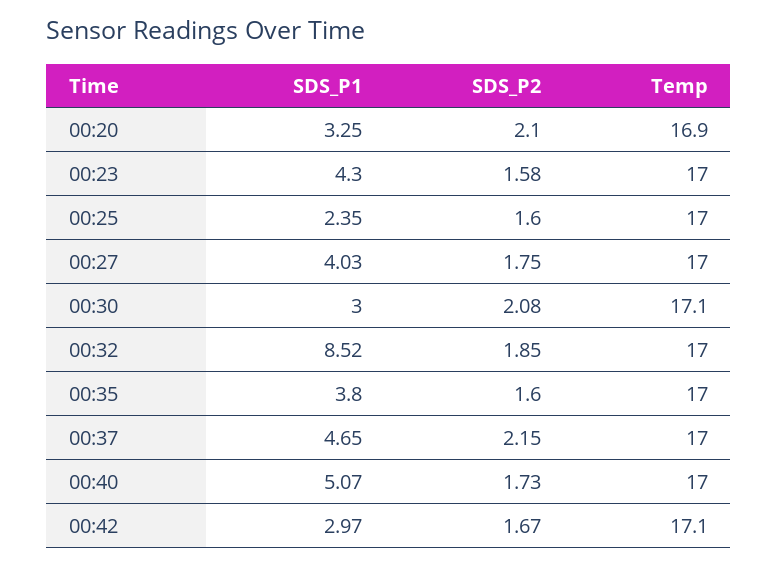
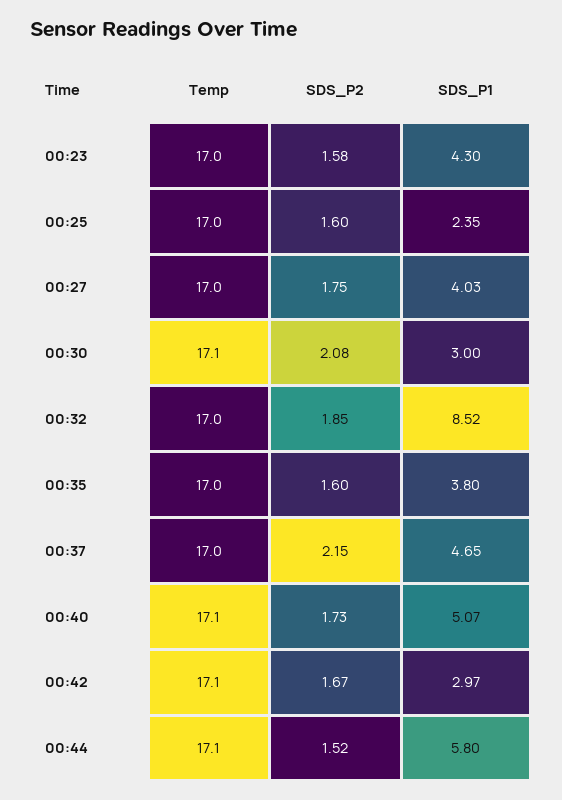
SDS_P1, 00:20: 3.25 -> none
SDS_P2, 00:20: 2.1 -> none
Temp, 00:20: 16.9 -> none
Temp, 00:40: 17 -> 17.1
Temp, 00:44: none -> 17.1
SDS_P2, 00:44: none -> 1.52
SDS_P1, 00:44: none -> 5.8

